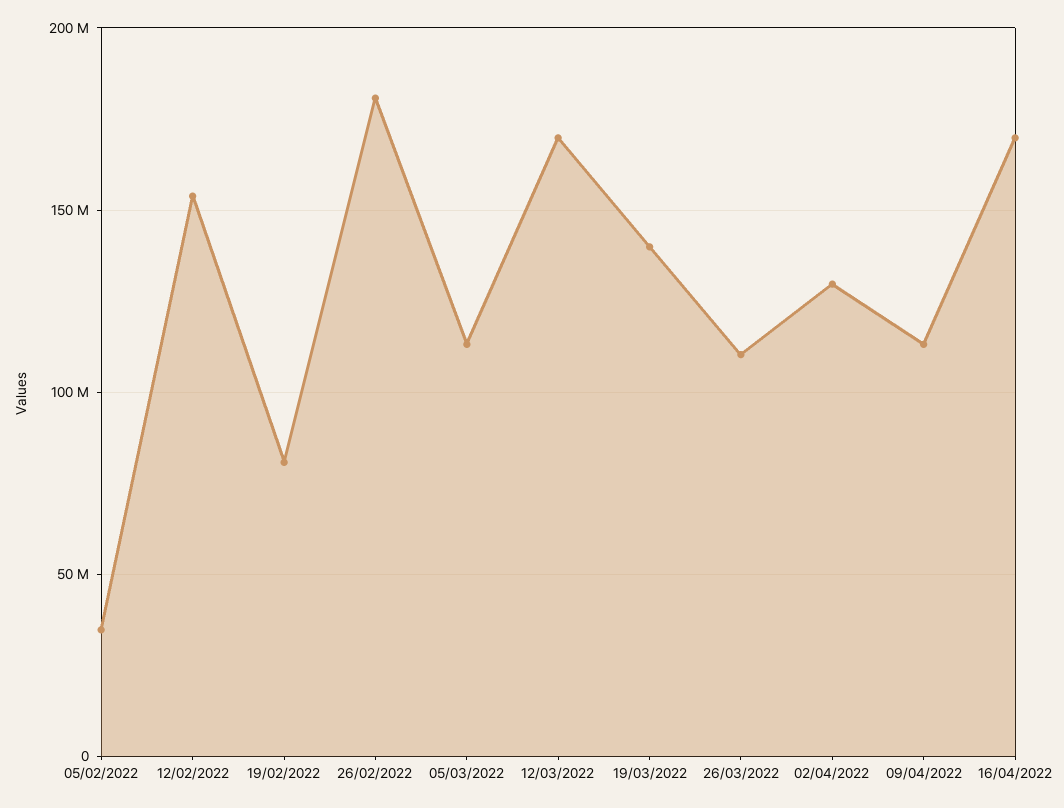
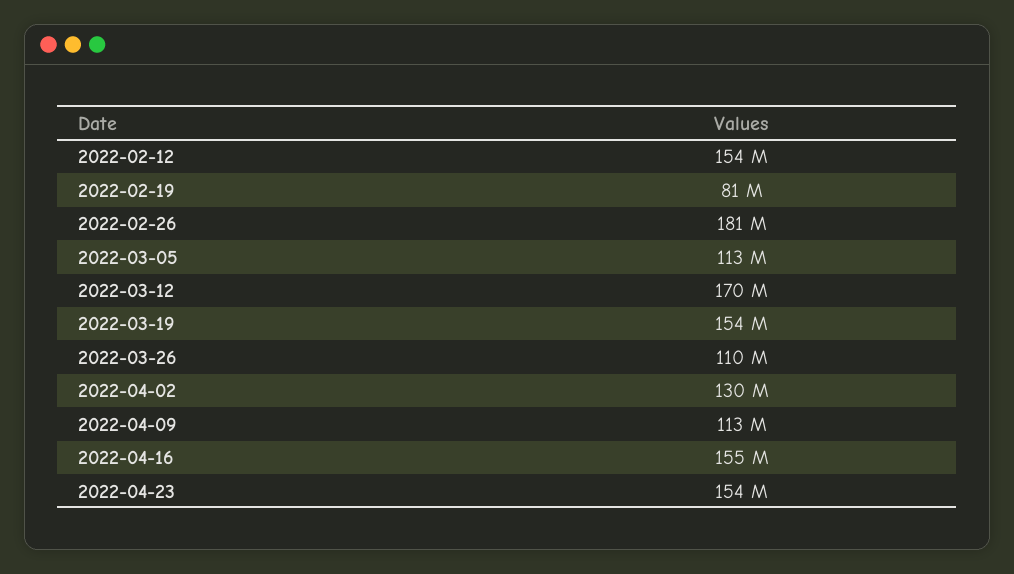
05/02/2022: 35000000 -> none
19/03/2022: 140000000 -> 154000000
16/04/2022: 170000000 -> 155000000
2022-04-23: none -> 154000000

